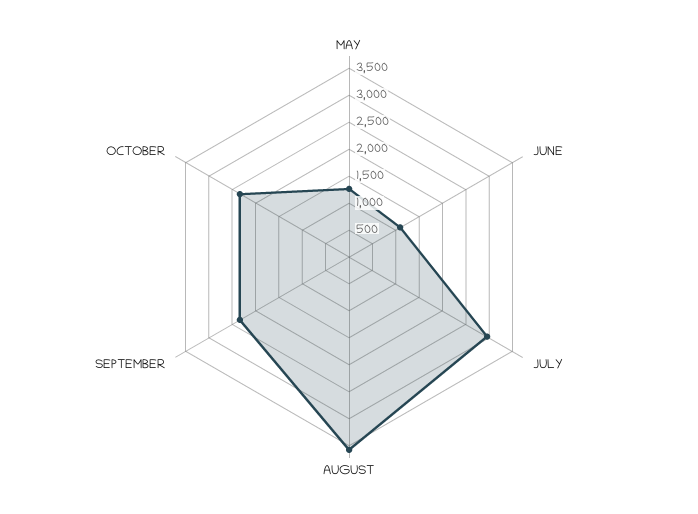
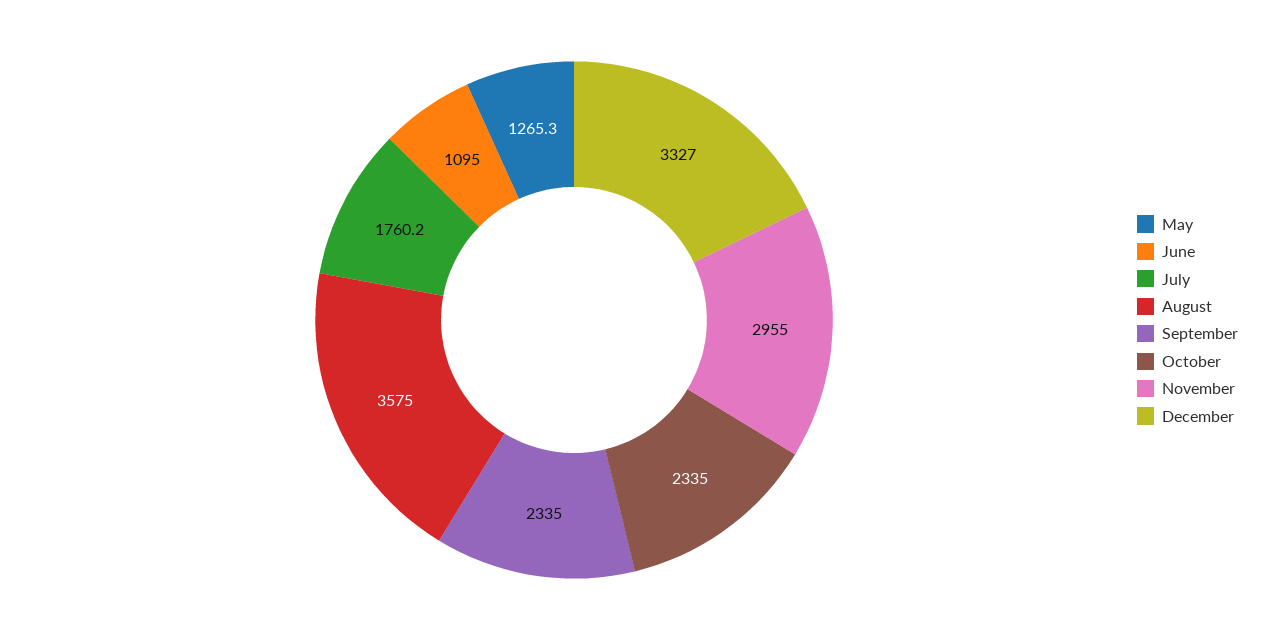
JULY: 3000 -> 1760.2
November: none -> 2955
December: none -> 3327

